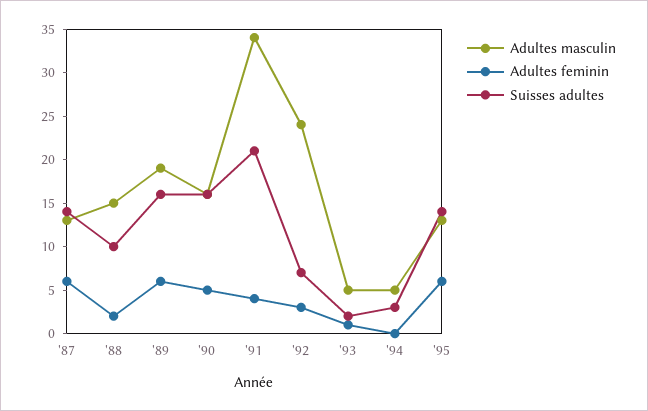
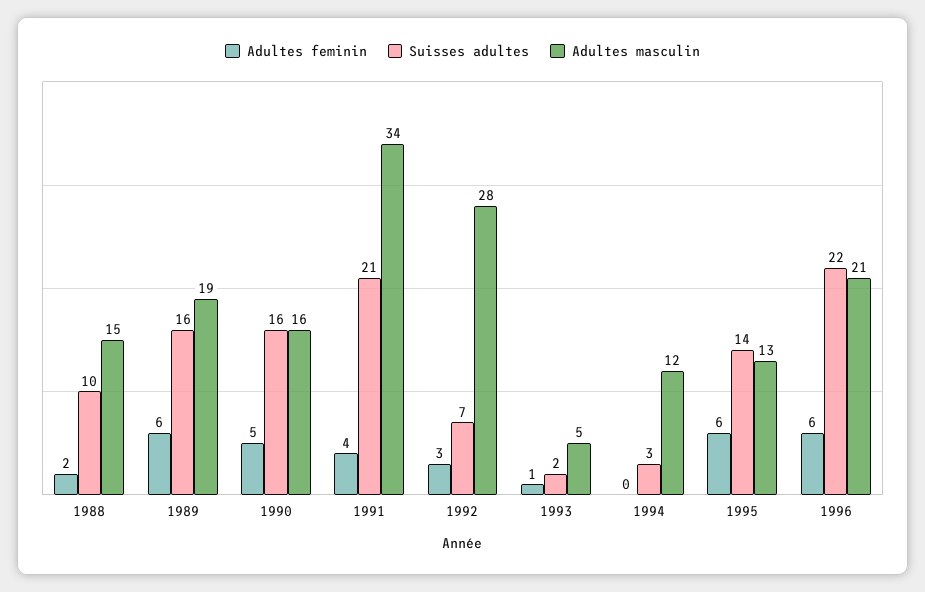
Adultes masculin, '87: 13 -> none
Adultes feminin, '87: 6 -> none
Suisses adultes, '87: 14 -> none
Adultes masculin, '92: 24 -> 28
Adultes masculin, '94: 5 -> 12
Adultes feminin, 1996: none -> 6
Suisses adultes, 1996: none -> 22
Adultes masculin, 1996: none -> 21

